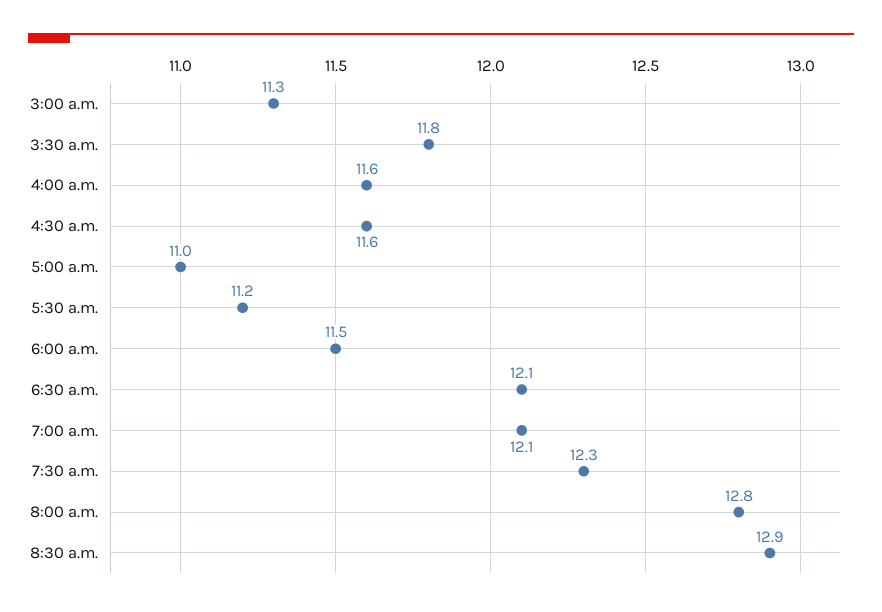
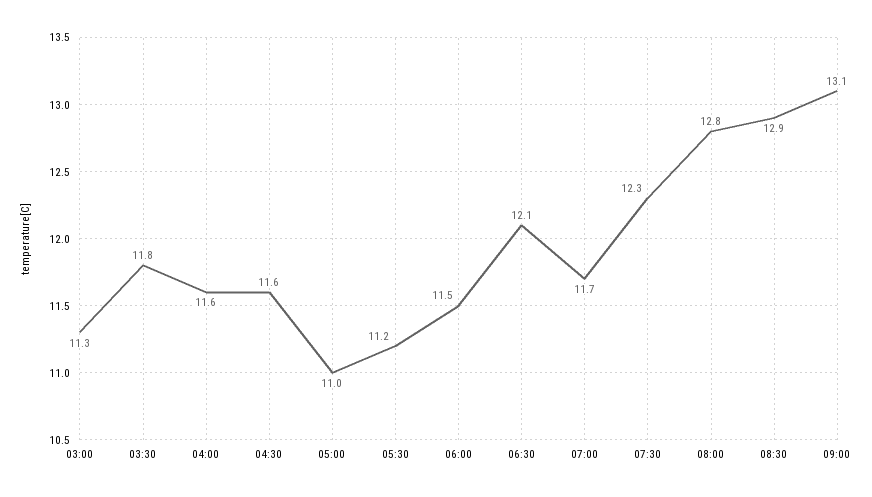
7:00 a.m.: 12.1 -> 11.7
09:00: none -> 13.1

